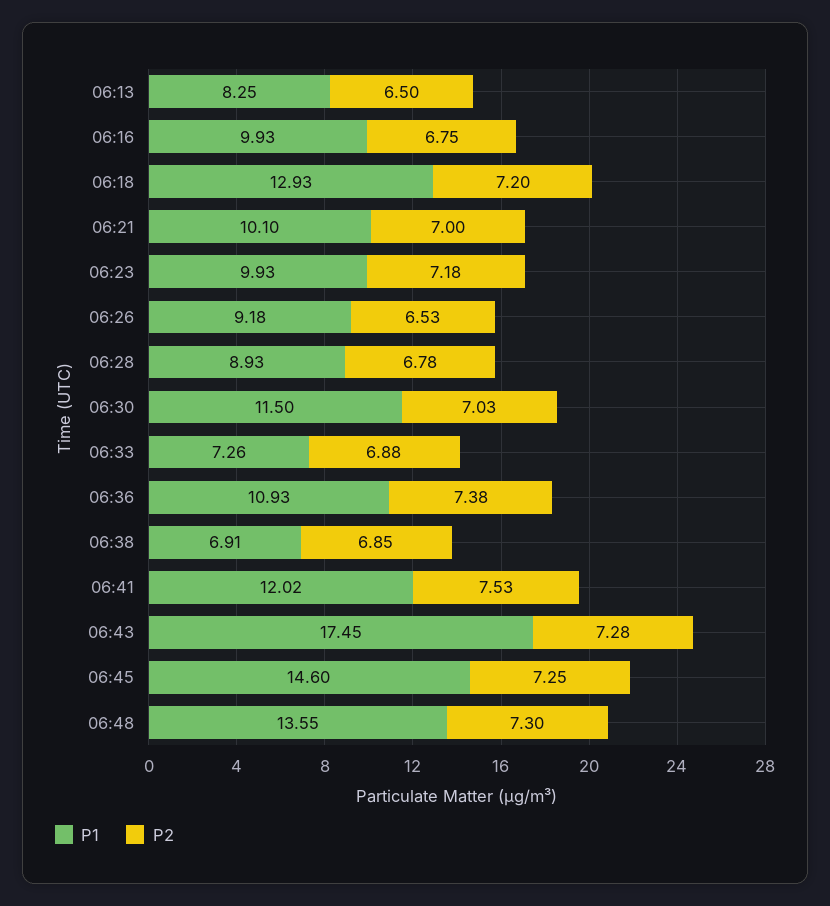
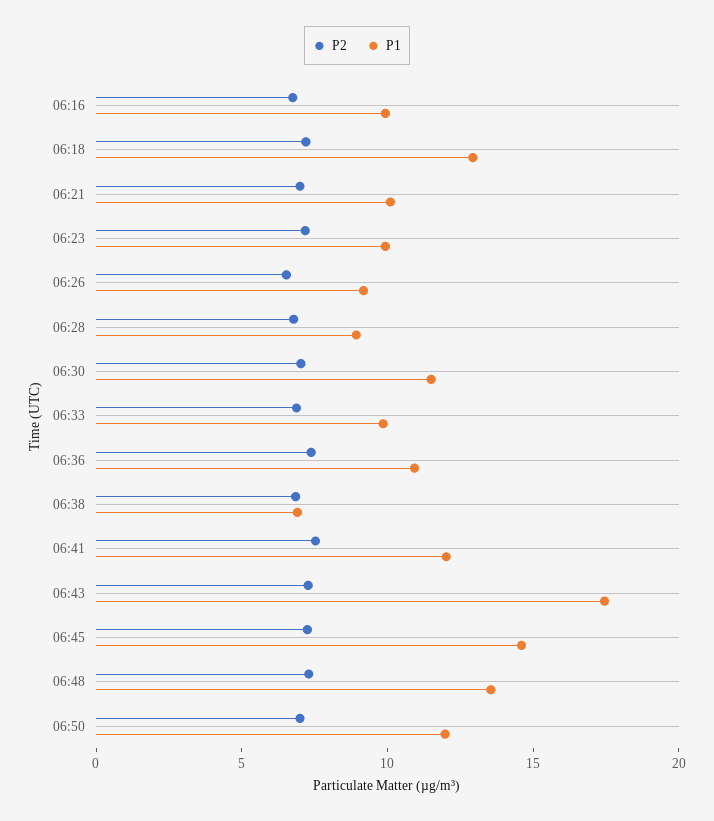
P1, 06:13: 8.25 -> none
P2, 06:13: 6.5 -> none
P1, 06:33: 7.26 -> 10
P2, 06:50: none -> 7
P1, 06:50: none -> 12

